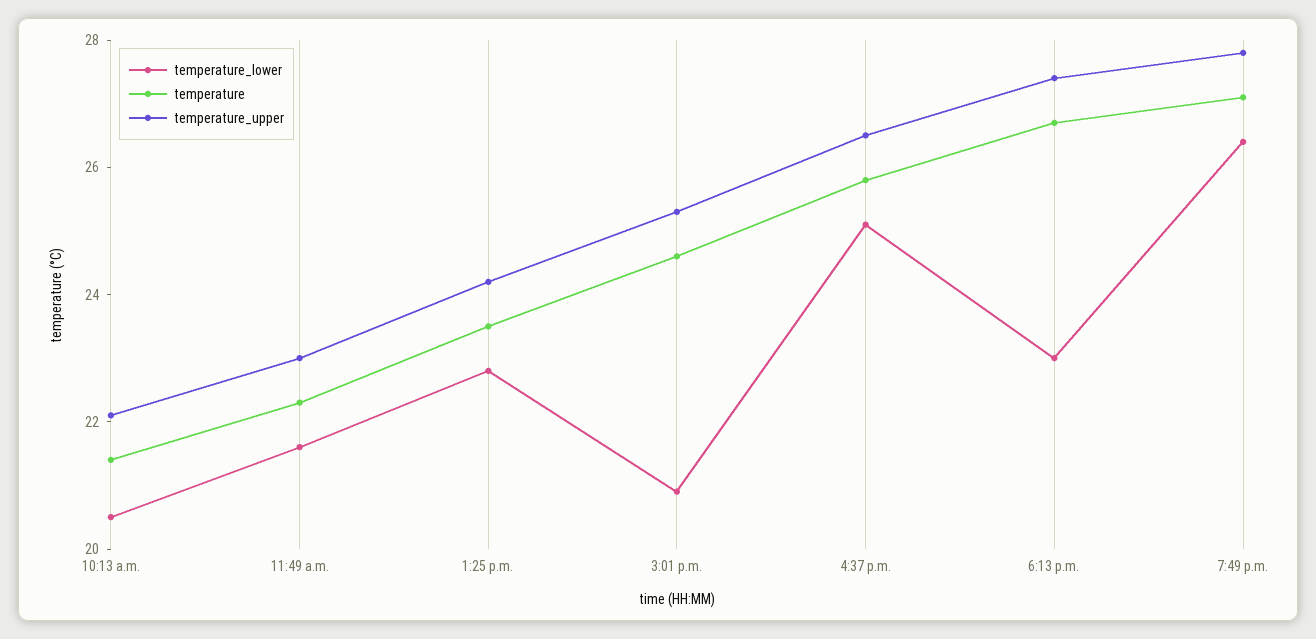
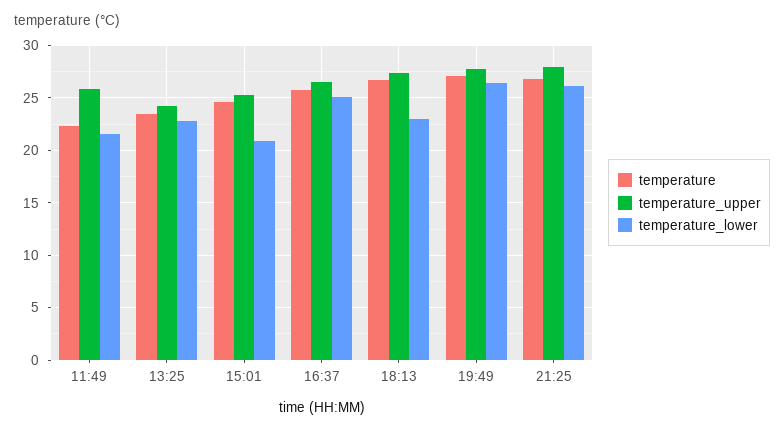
temperature_lower, 10:13 a.m.: 20.5 -> none
temperature, 10:13 a.m.: 21.5 -> none
temperature_upper, 10:13 a.m.: 22 -> none
temperature_upper, 11:49 a.m.: 23 -> 26
temperature, 21:25: none -> 27
temperature_upper, 21:25: none -> 28
temperature_lower, 21:25: none -> 26

